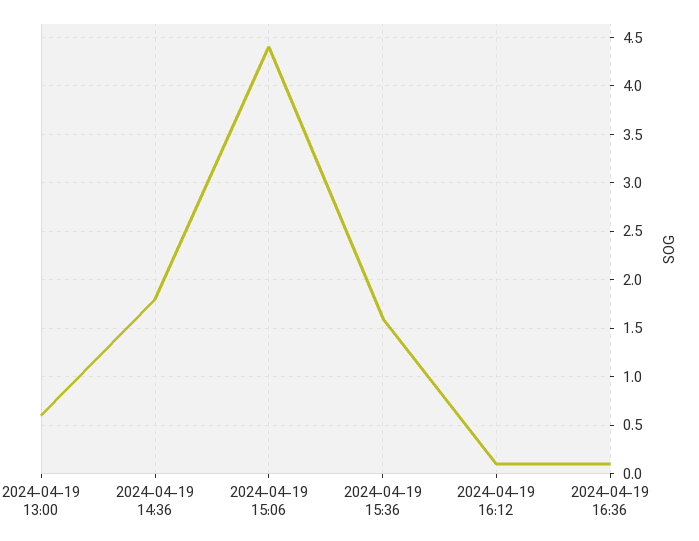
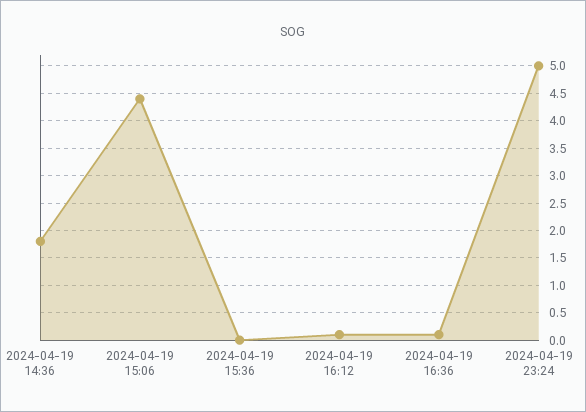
2024-04-19 13:00: 0.6 -> none
2024-04-19 15:36: 1.6 -> 0
2024-04-19 23:24: none -> 5

